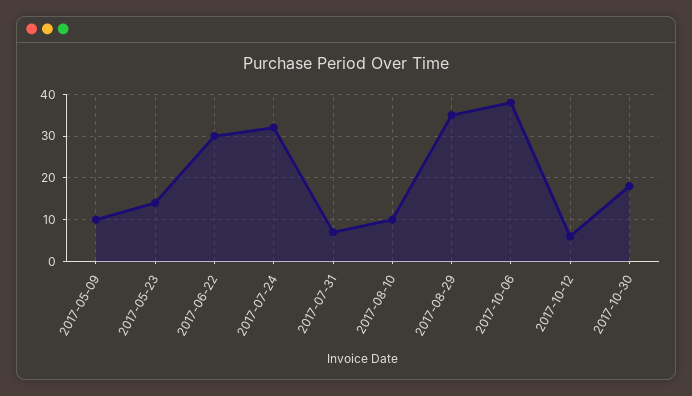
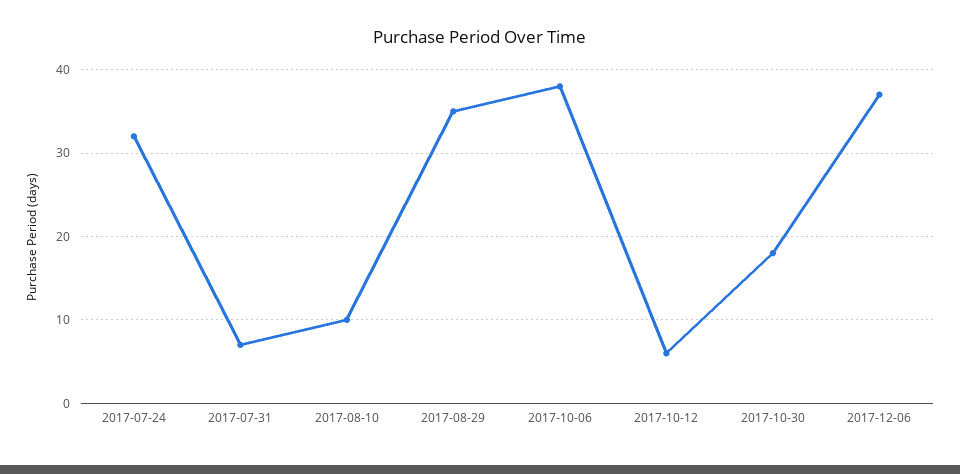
2017-05-09: 10 -> none
2017-05-23: 15 -> none
2017-06-22: 30 -> none
2017-12-06: none -> 37

